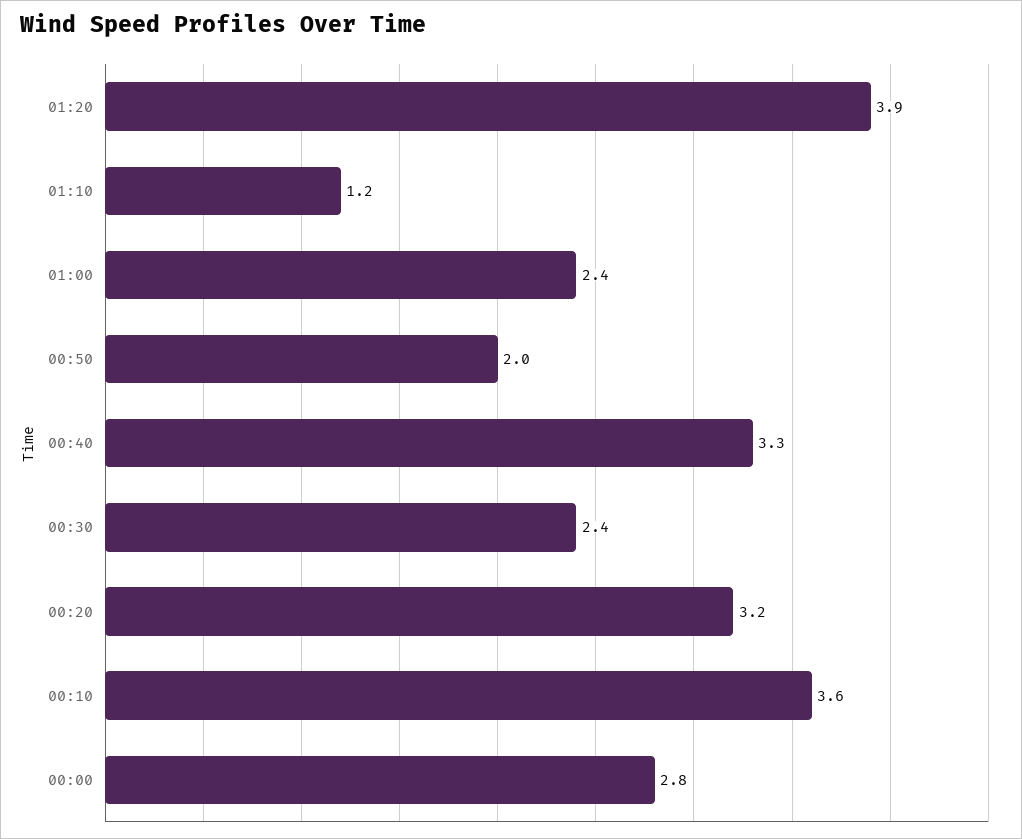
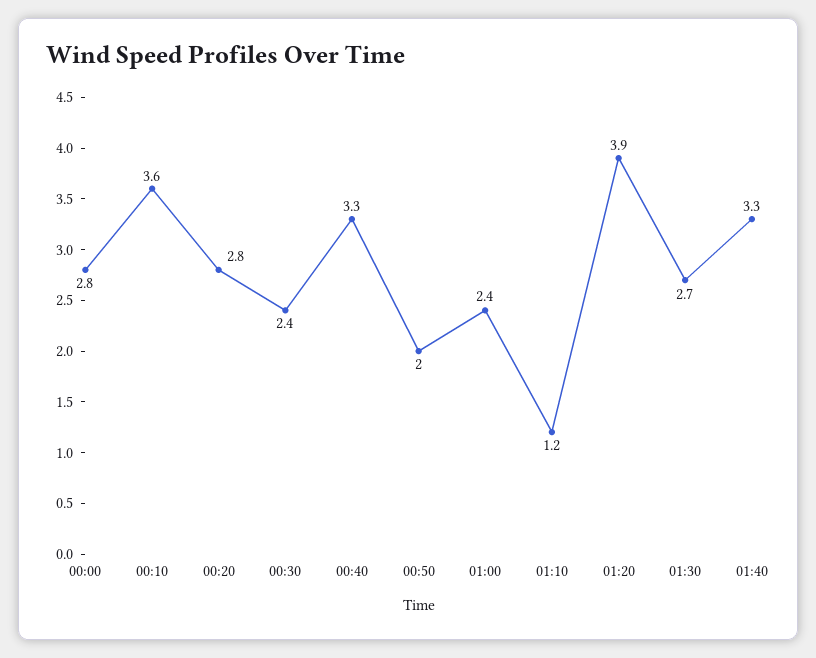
00:20: 3.2 -> 2.8
01:30: none -> 2.7
01:40: none -> 3.3

